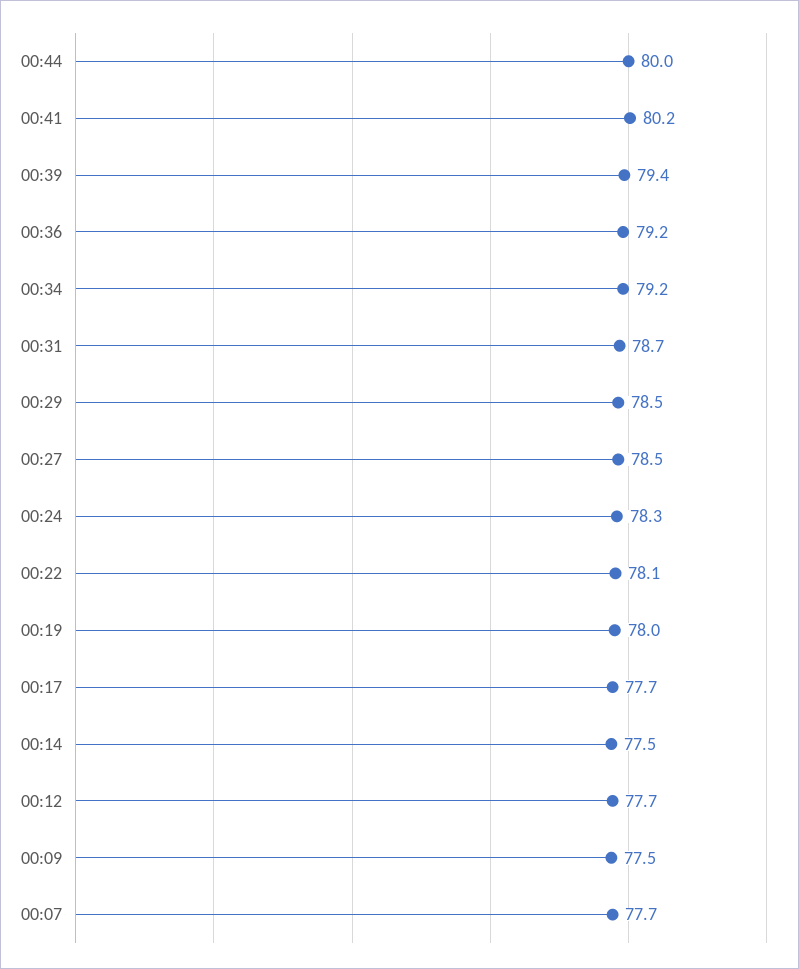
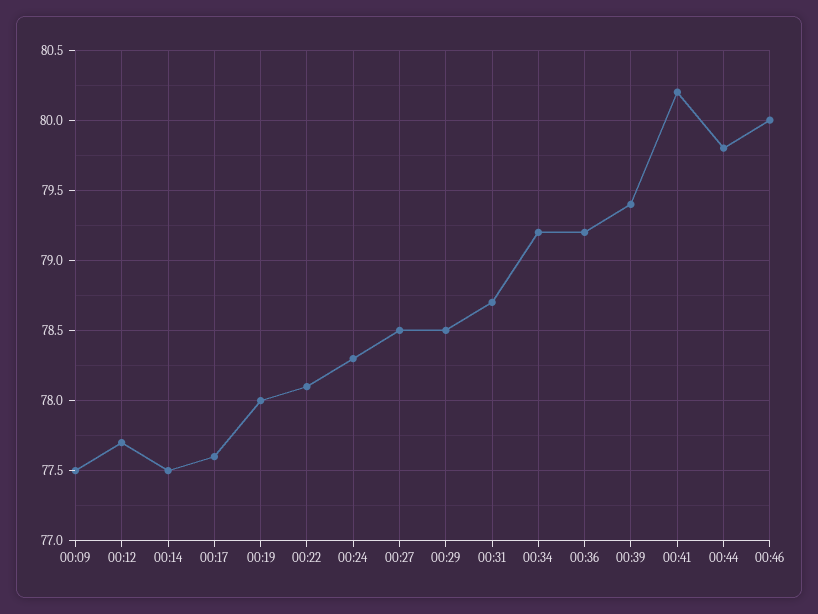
00:44: 80 -> 79.8
00:17: 77.7 -> 77.6
00:07: 77.7 -> none
00:46: none -> 80

